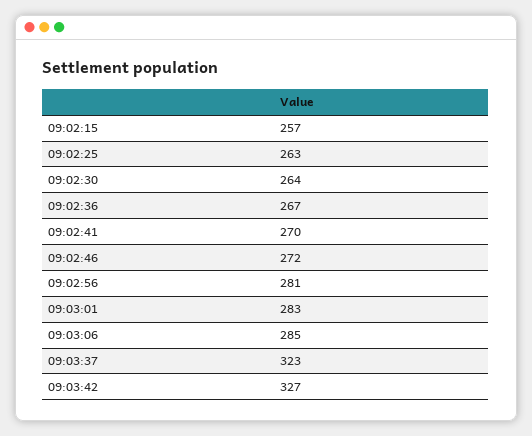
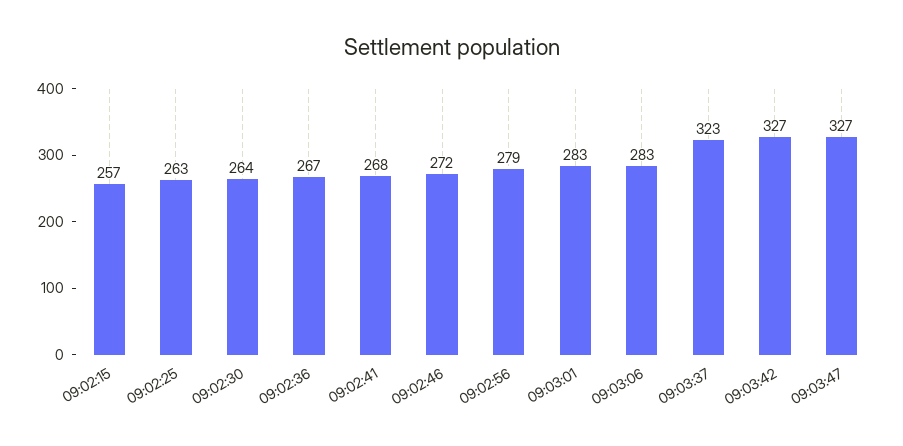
09:02:41: 270 -> 268
09:02:56: 281 -> 279
09:03:06: 285 -> 283
09:03:47: none -> 327

